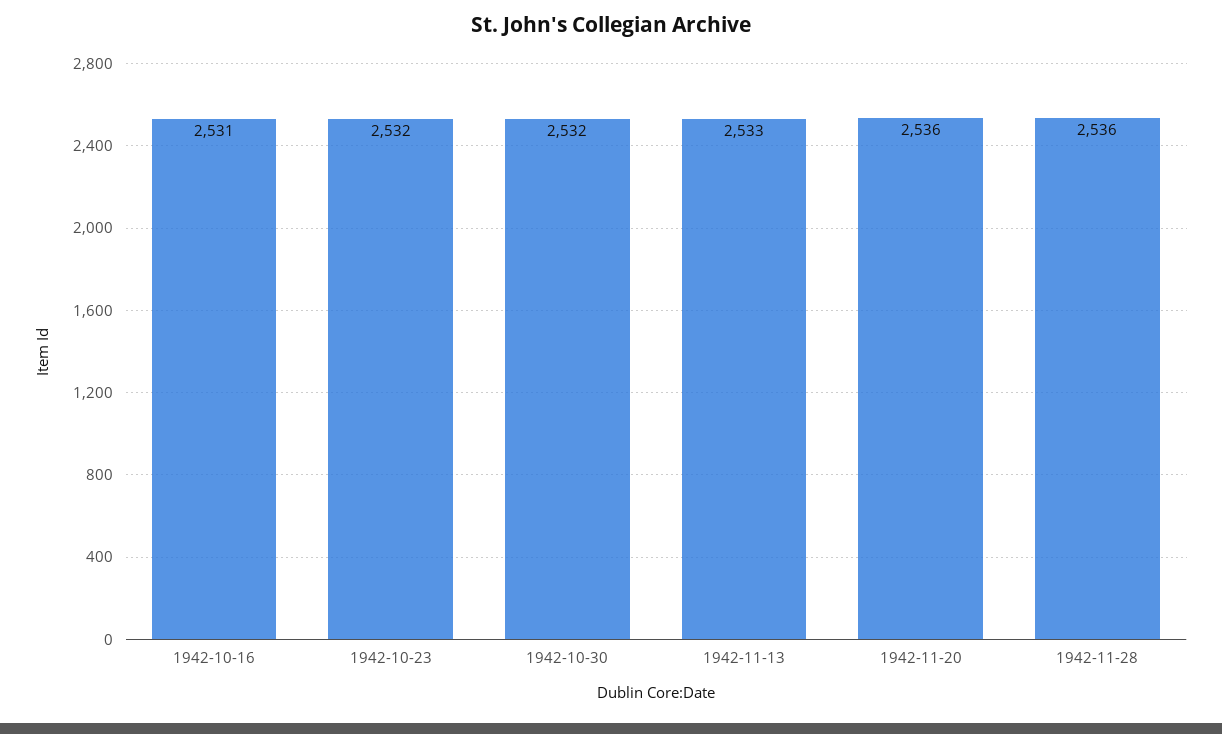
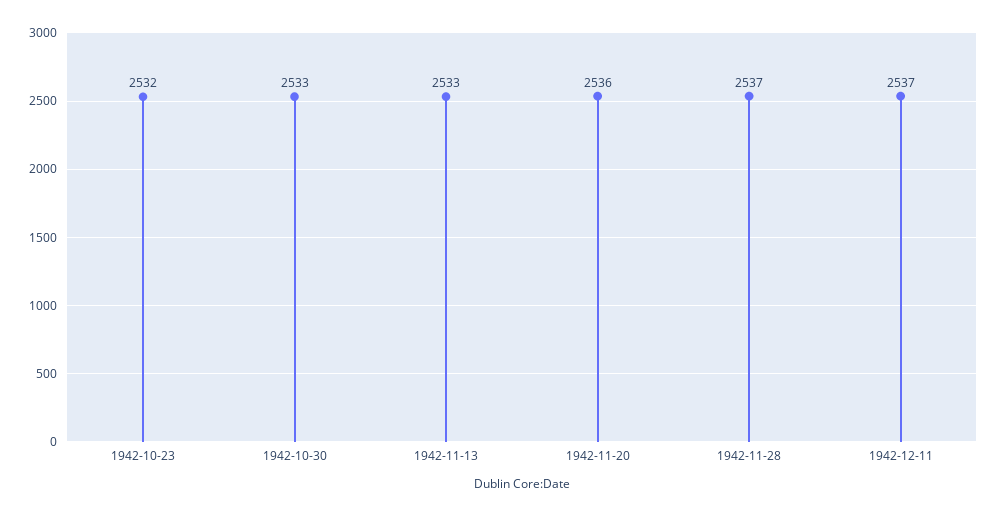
1942-10-16: 2531 -> none
1942-10-30: 2532 -> 2533
1942-11-28: 2536 -> 2537
1942-12-11: none -> 2537

